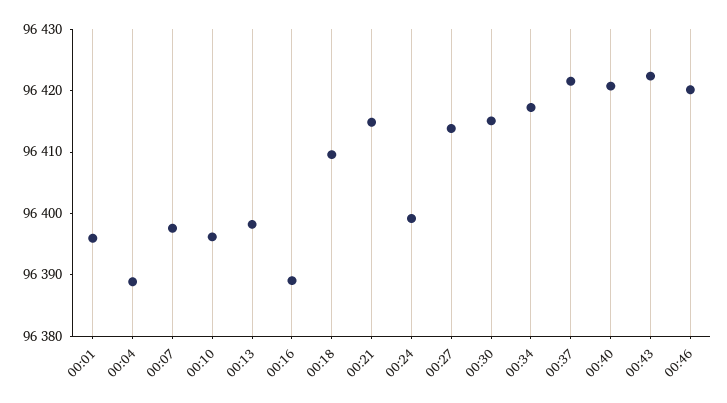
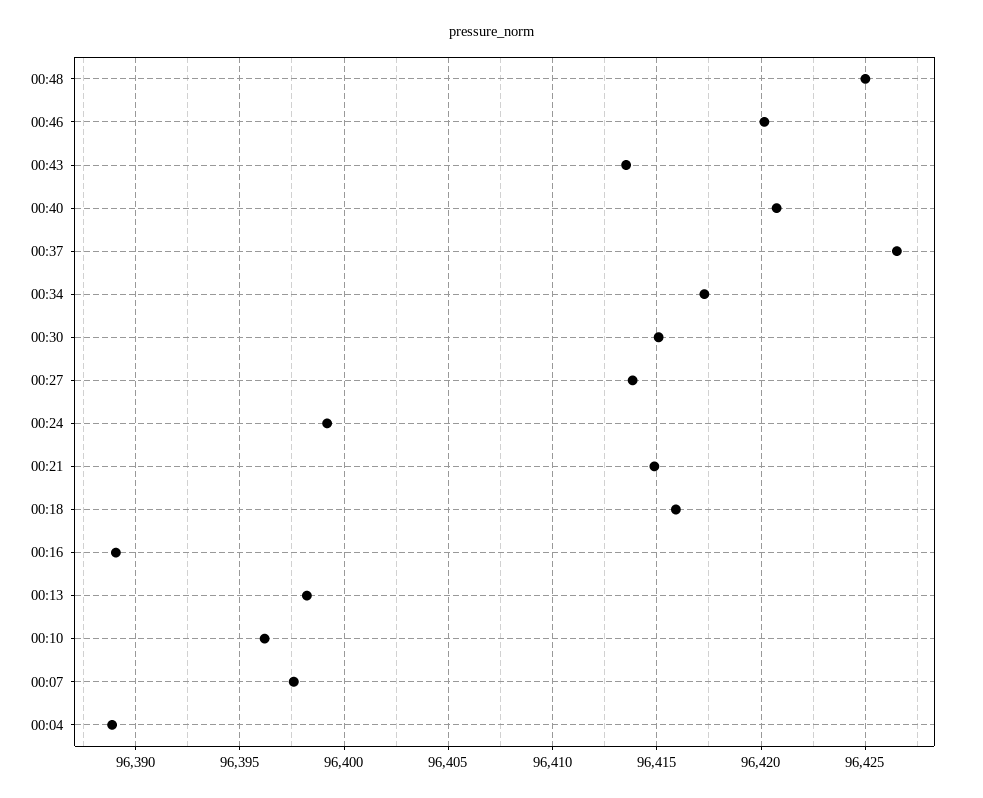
00:01: 96396 -> none
00:18: 96410 -> 96416
00:37: 96422 -> 96426.5
00:43: 96422 -> 96413.5
00:48: none -> 96425

